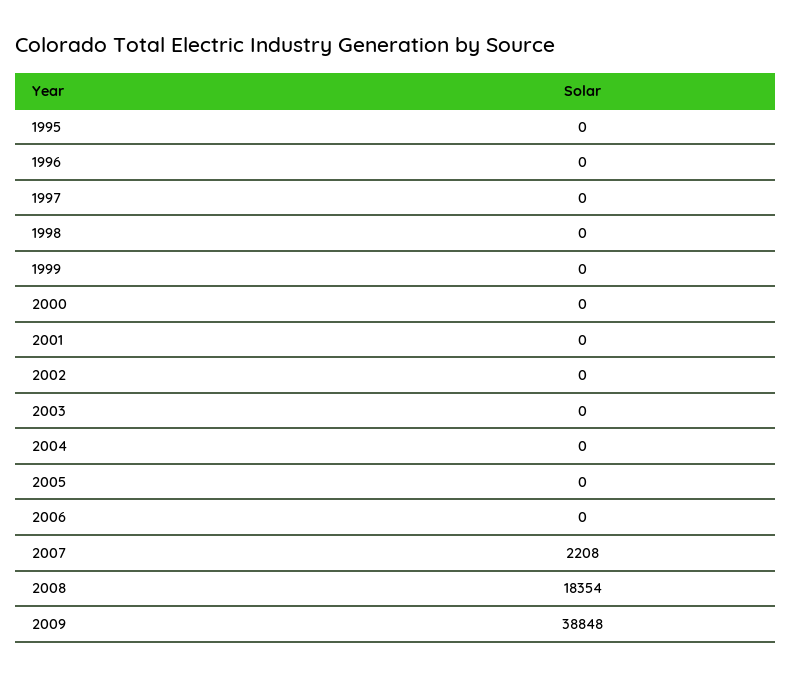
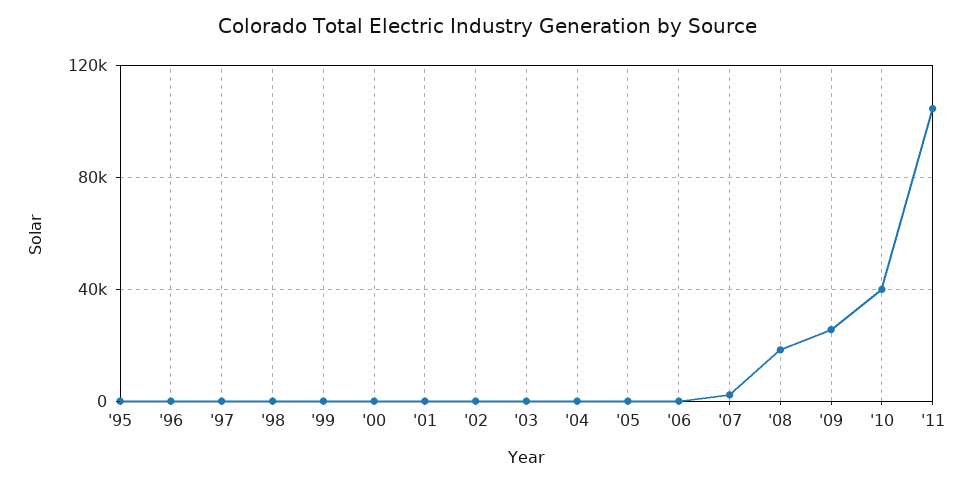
2009: 38848 -> 25000
'10: none -> 40000
'11: none -> 105000

